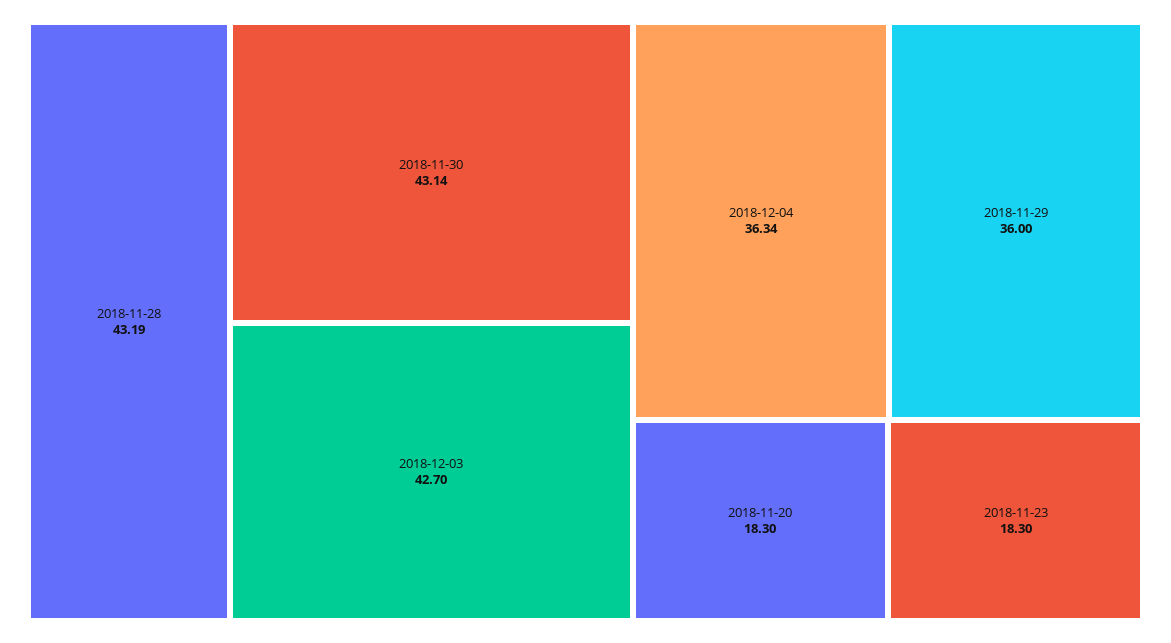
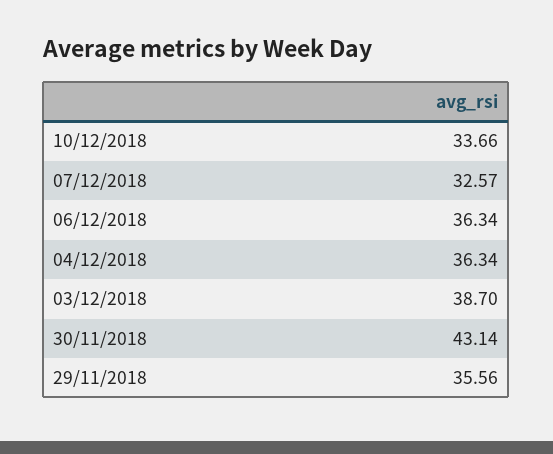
2018-11-28: 43.19 -> none
2018-12-03: 42.7 -> 38.7
2018-11-29: 36 -> 35.56
2018-11-20: 18.3 -> none
2018-11-23: 18.3 -> none
10/12/2018: none -> 33.66
07/12/2018: none -> 32.57
06/12/2018: none -> 36.34

